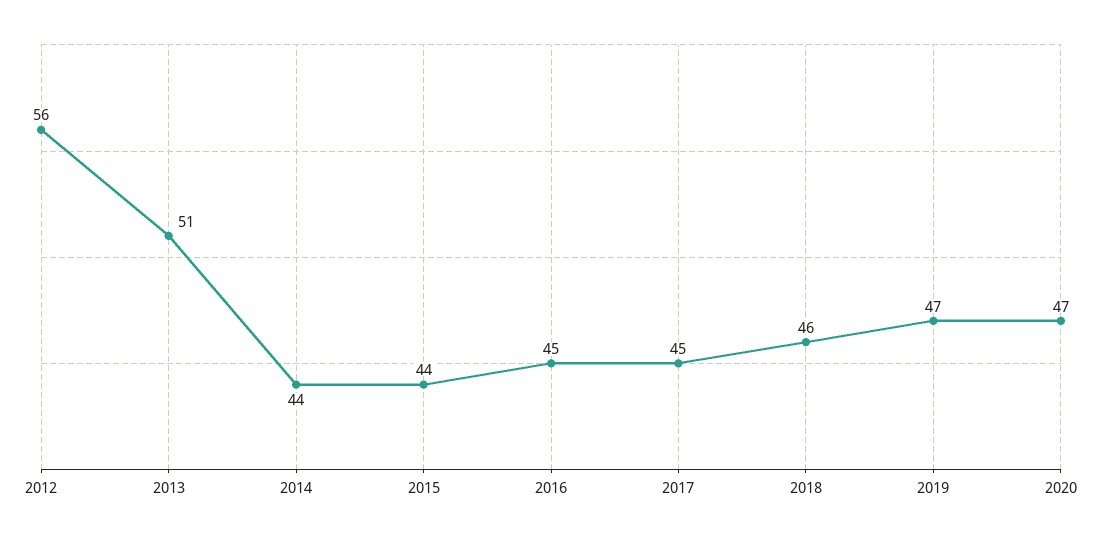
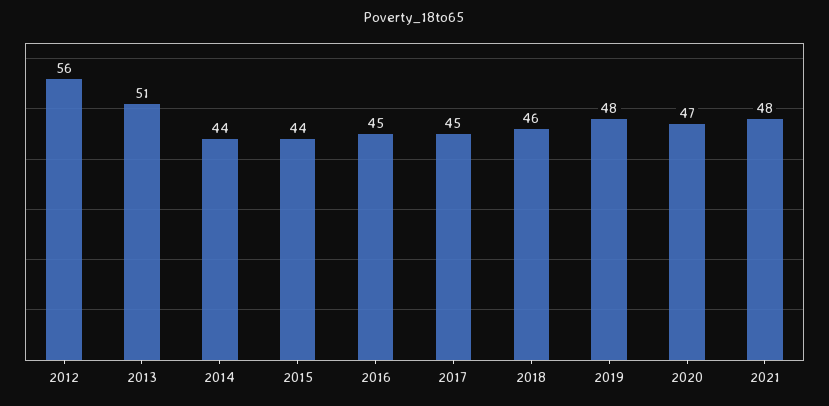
2019: 47 -> 48
2021: none -> 48

